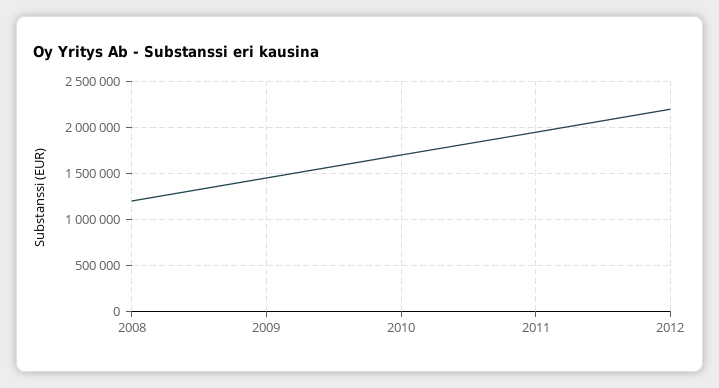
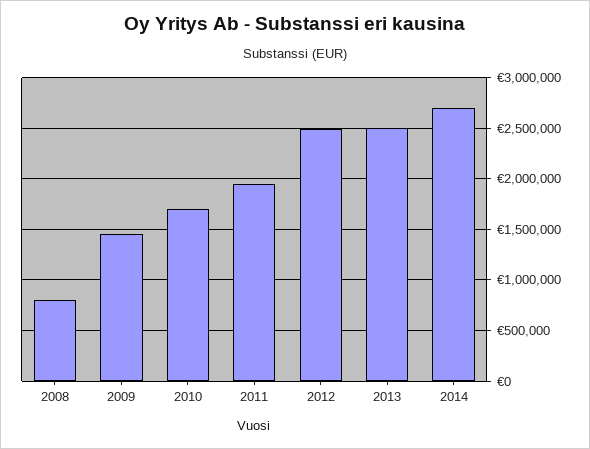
2008: 1200000 -> 800000
2012: 2200000 -> 2500000
2013: none -> 2500000
2014: none -> 2700000

